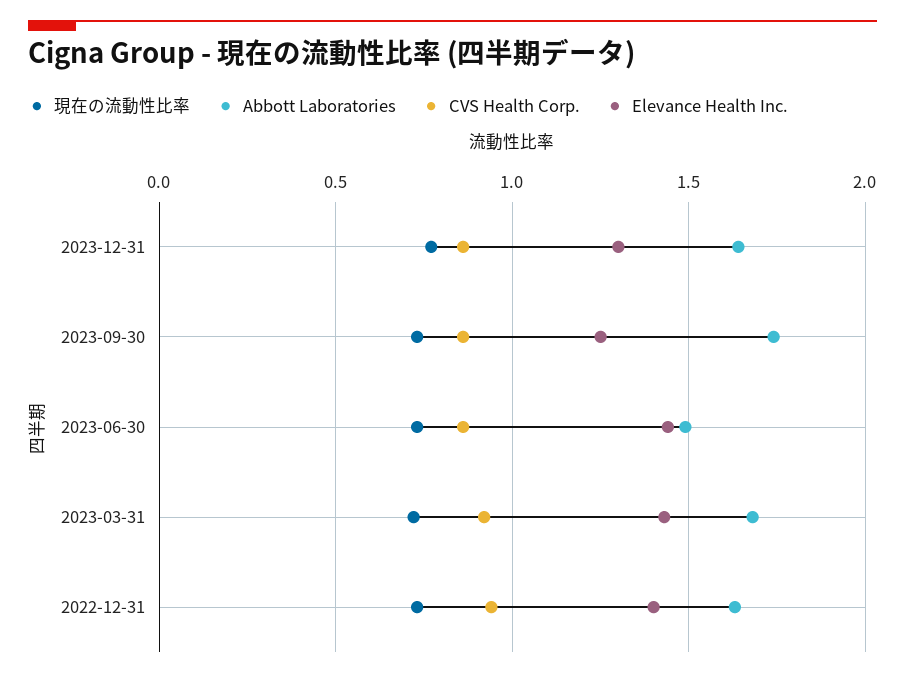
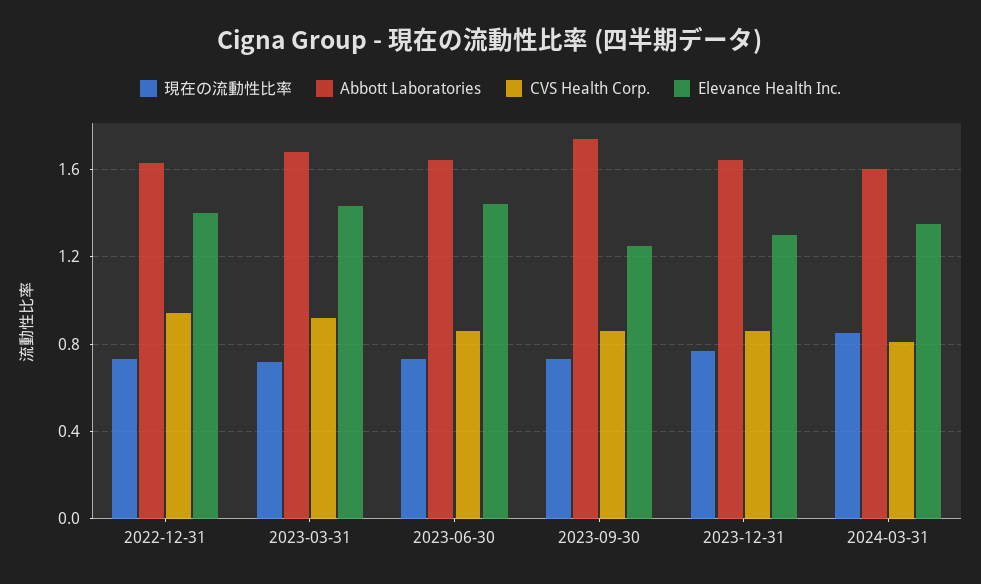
Abbott Laboratories, 2023-06-30: 1.5 -> 1.65
現在の流動性比率, 2024-03-31: none -> 0.85
Abbott Laboratories, 2024-03-31: none -> 1.6
CVS Health Corp., 2024-03-31: none -> 0.8
Elevance Health Inc., 2024-03-31: none -> 1.35

